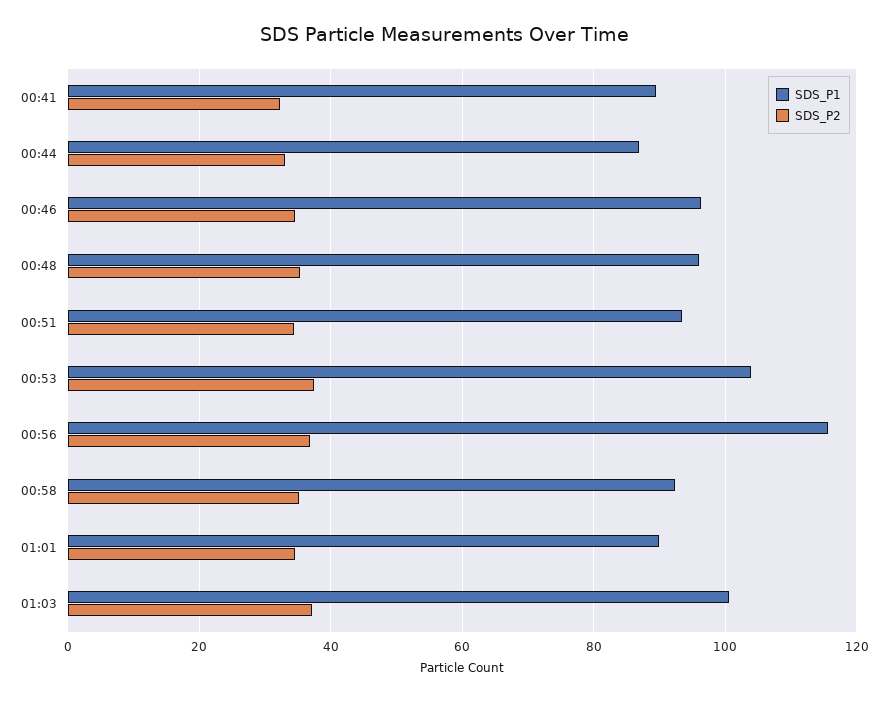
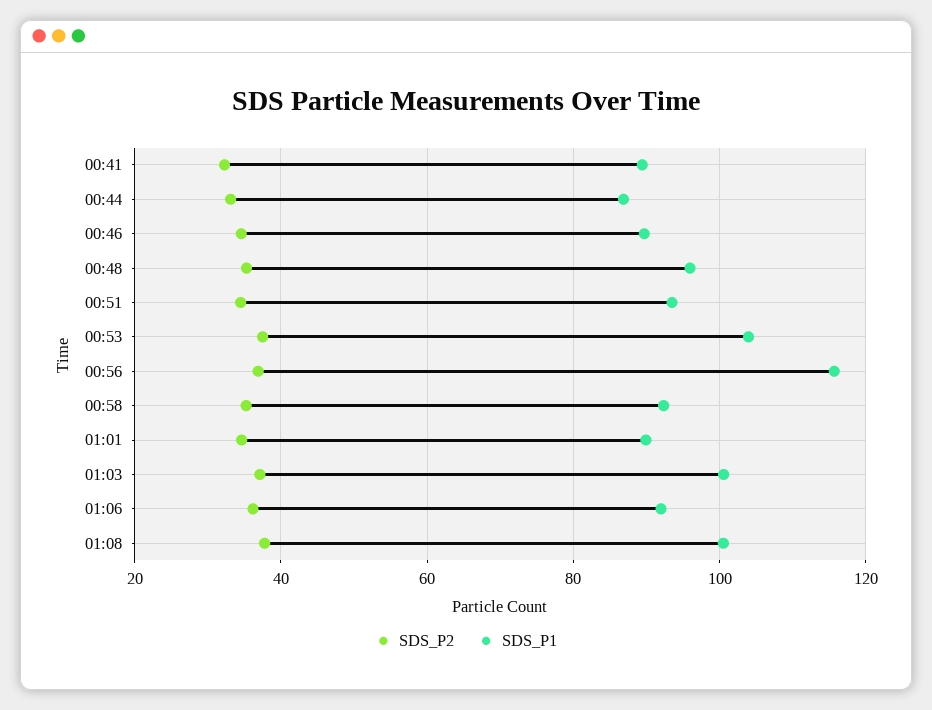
SDS_P1, 00:46: 96 -> 90
SDS_P2, 01:06: none -> 36
SDS_P1, 01:06: none -> 92
SDS_P2, 01:08: none -> 38
SDS_P1, 01:08: none -> 100

